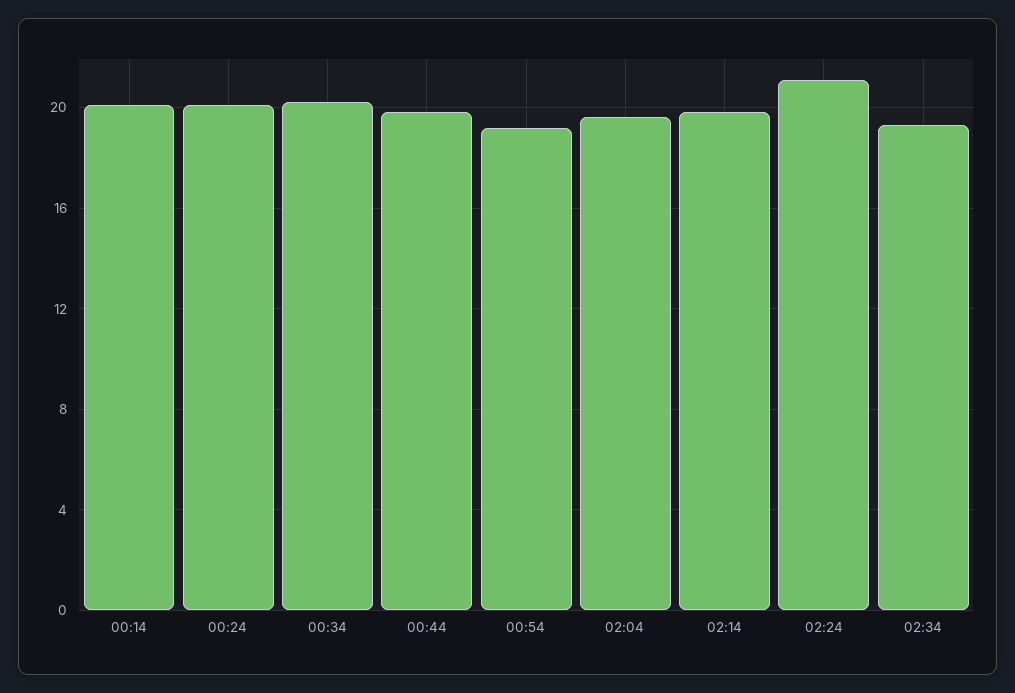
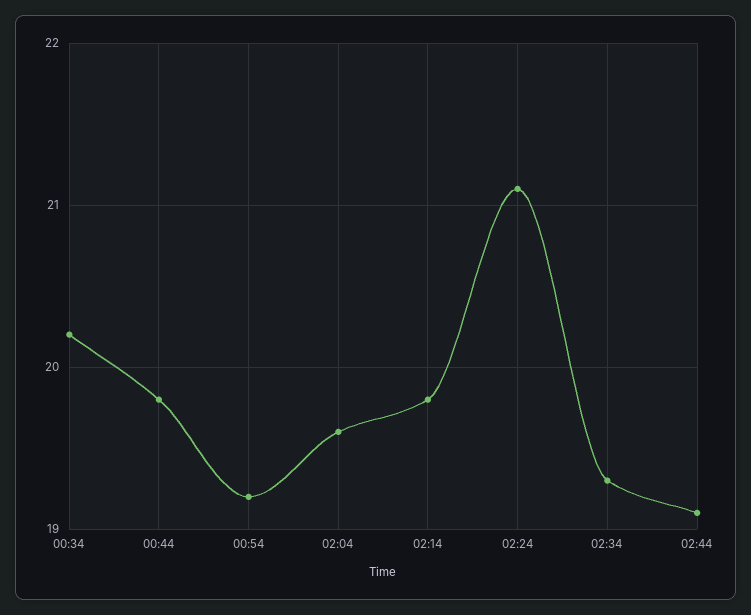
00:14: 20 -> none
00:24: 20 -> none
02:44: none -> 19.1

